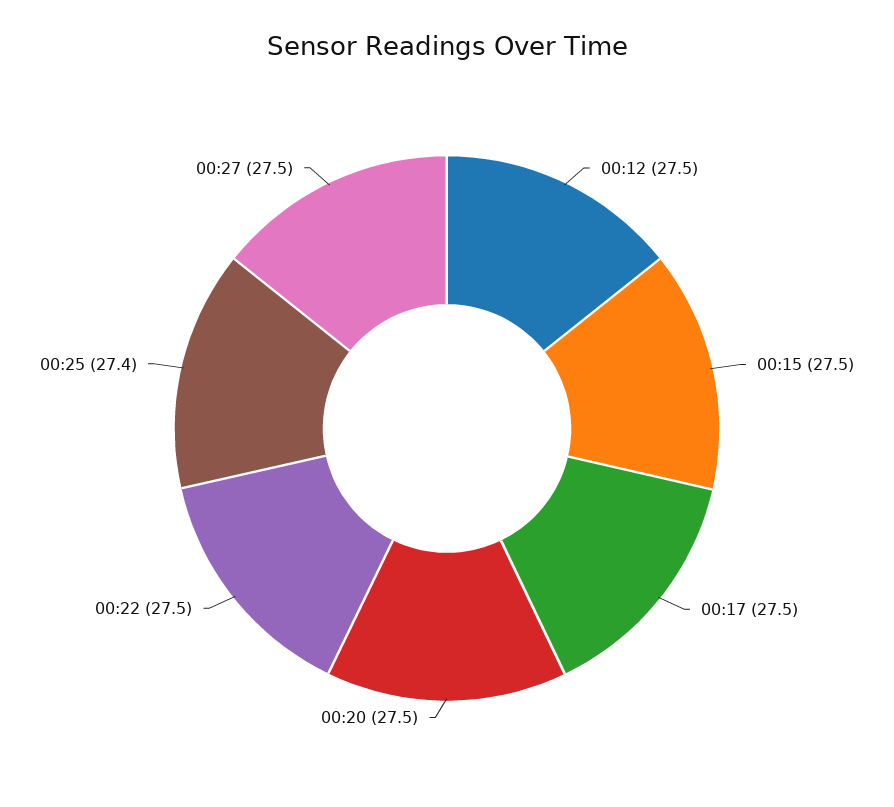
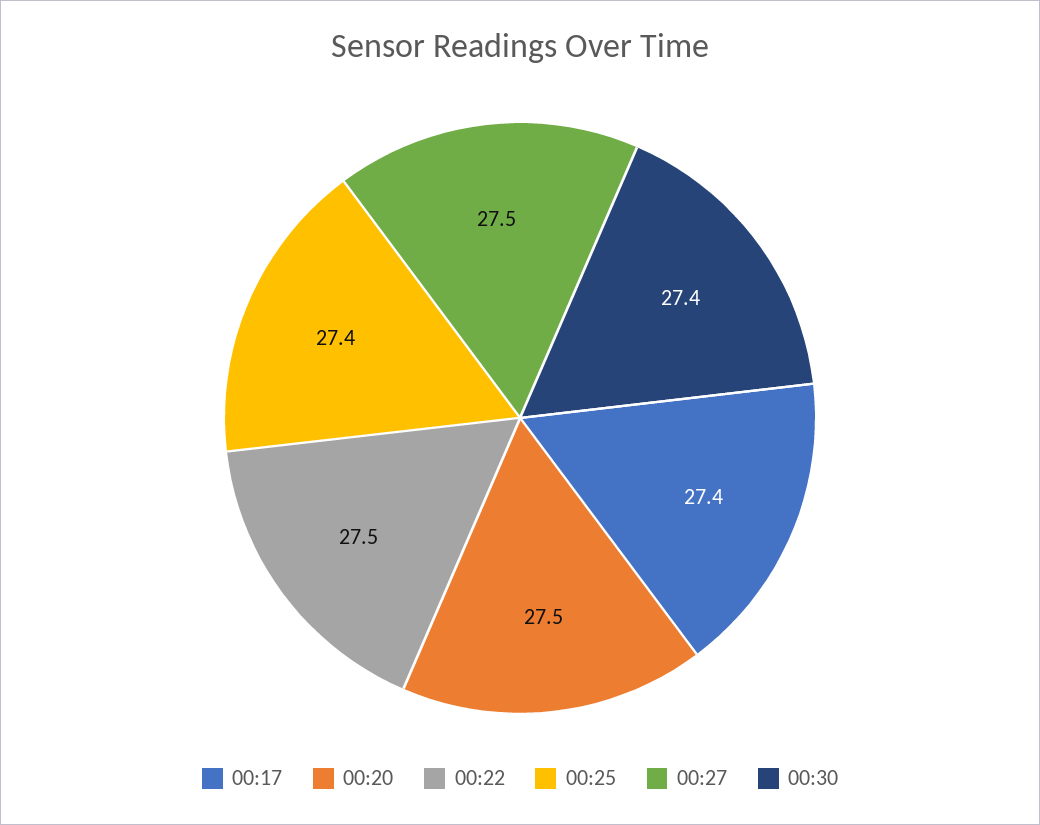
00:12: 27.5 -> none
00:15: 27.5 -> none
00:17: 27.5 -> 27.4
00:30: none -> 27.4

